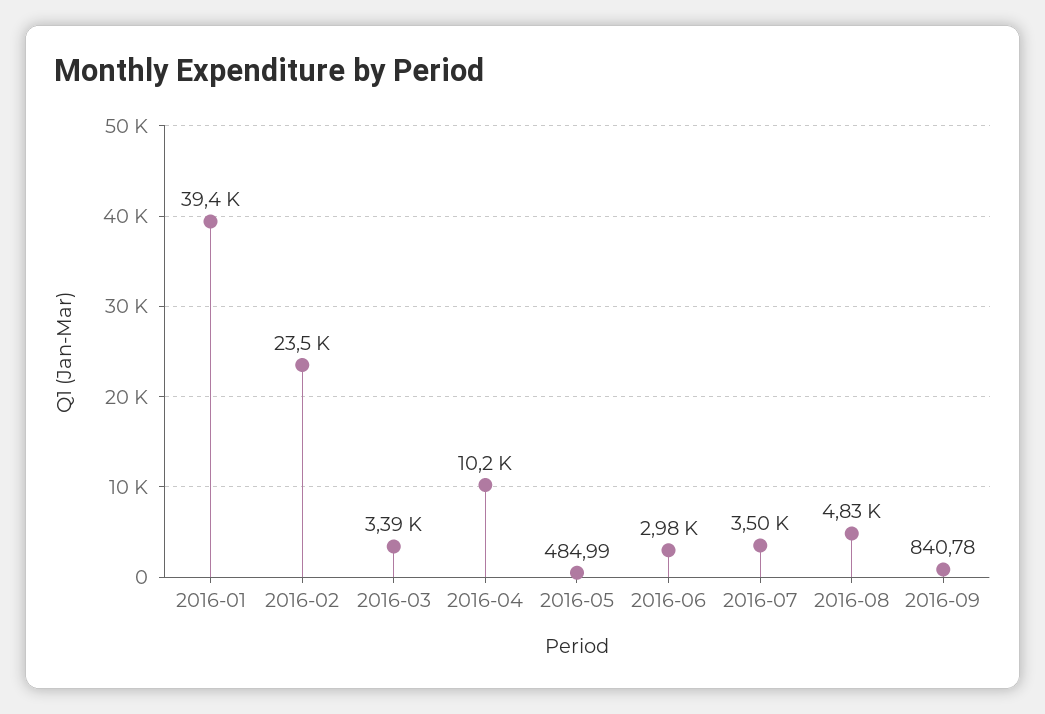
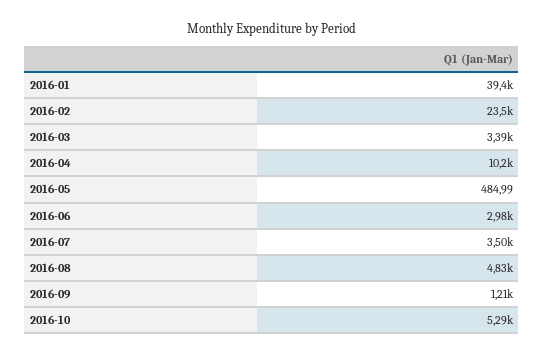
2016-09: 840.78 -> 1210
2016-10: none -> 5290

